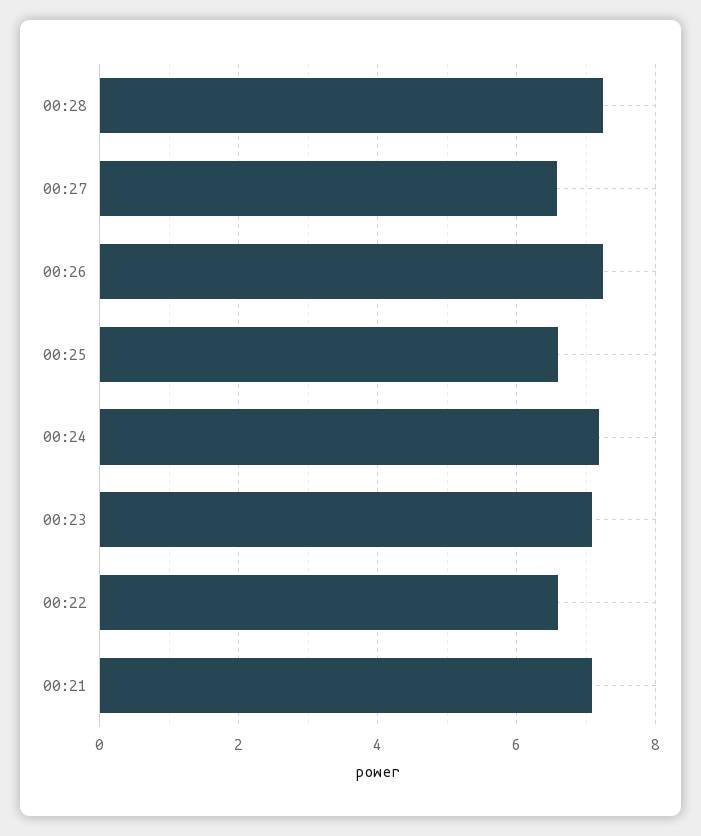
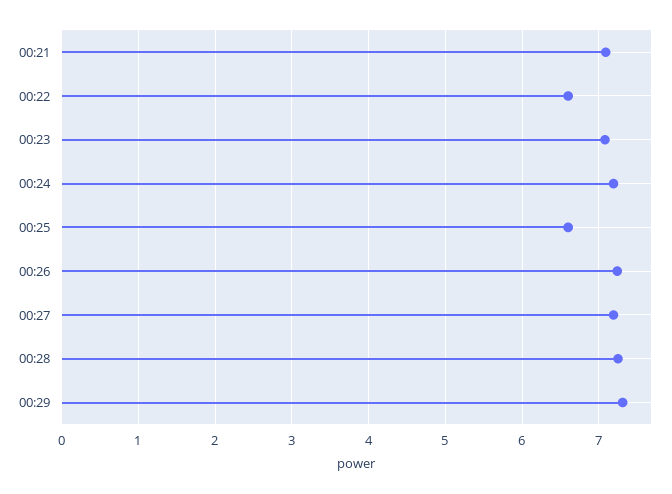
00:27: 6.6 -> 7.2
00:29: none -> 7.3

